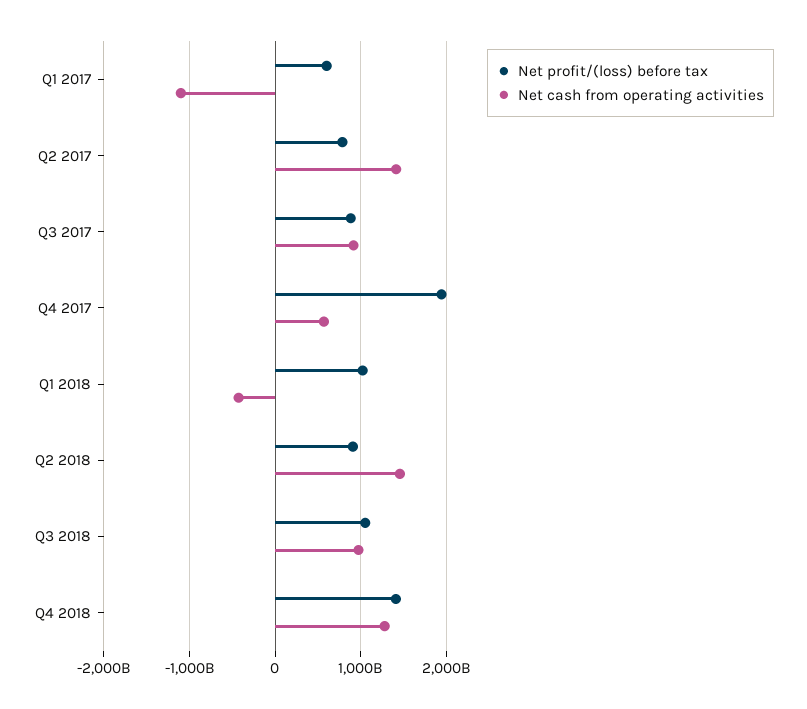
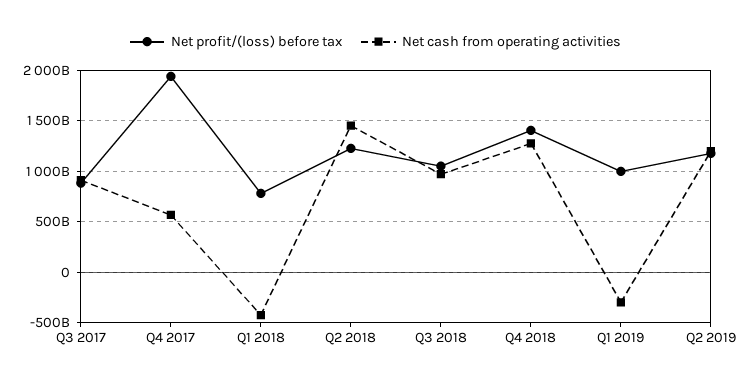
Net profit/(loss) before tax, Q1 2017: 600000000000 -> none
Net cash from operating activities, Q1 2017: -1100000000000 -> none
Net profit/(loss) before tax, Q2 2017: 800000000000 -> none
Net cash from operating activities, Q2 2017: 1400000000000 -> none
Net profit/(loss) before tax, Q1 2018: 1000000000000 -> 800000000000
Net profit/(loss) before tax, Q2 2018: 900000000000 -> 1200000000000
Net profit/(loss) before tax, Q1 2019: none -> 1000000000000
Net cash from operating activities, Q1 2019: none -> -300000000000
Net profit/(loss) before tax, Q2 2019: none -> 1200000000000
Net cash from operating activities, Q2 2019: none -> 1200000000000

